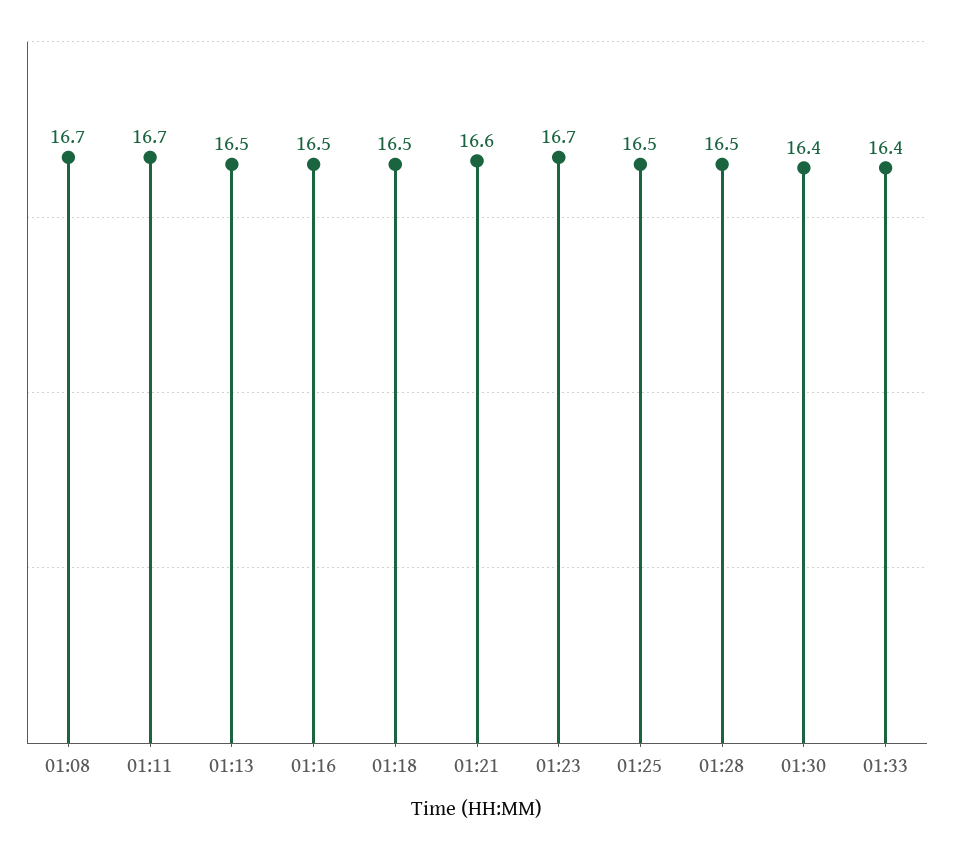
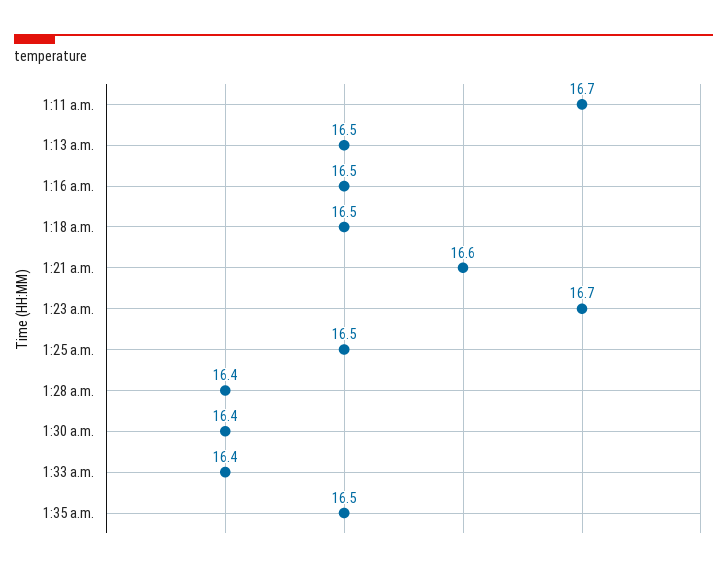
01:08: 16.7 -> none
01:28: 16.5 -> 16.4
1:35 a.m.: none -> 16.5

